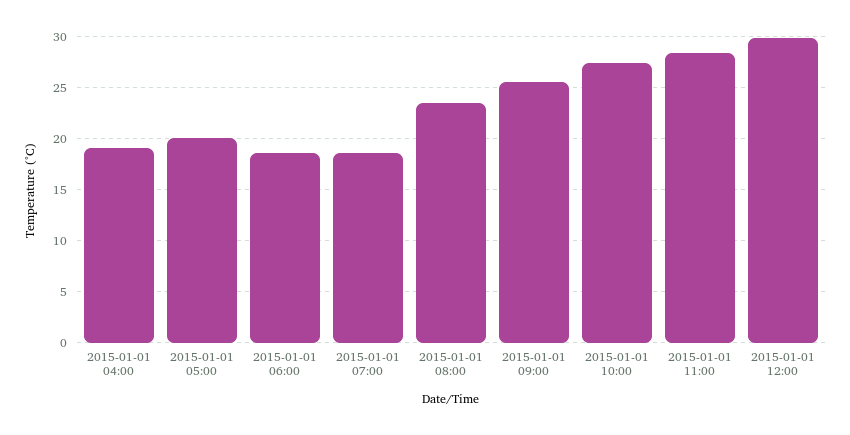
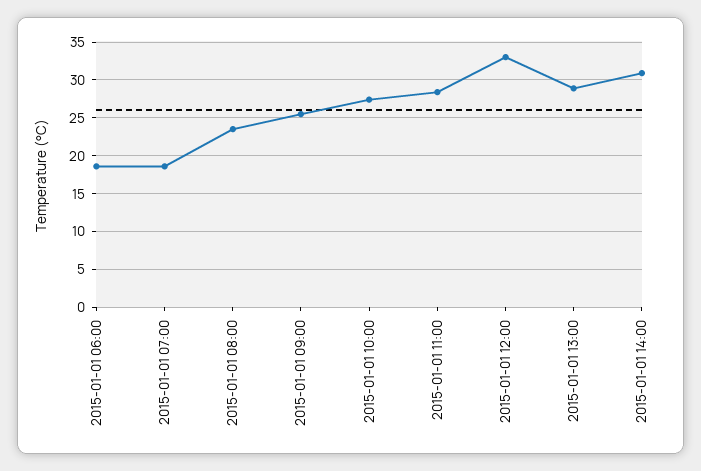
2015-01-01 04:00: 19 -> none
2015-01-01 05:00: 20 -> none
2015-01-01 12:00: 30 -> 33
2015-01-01 13:00: none -> 29
2015-01-01 14:00: none -> 31

